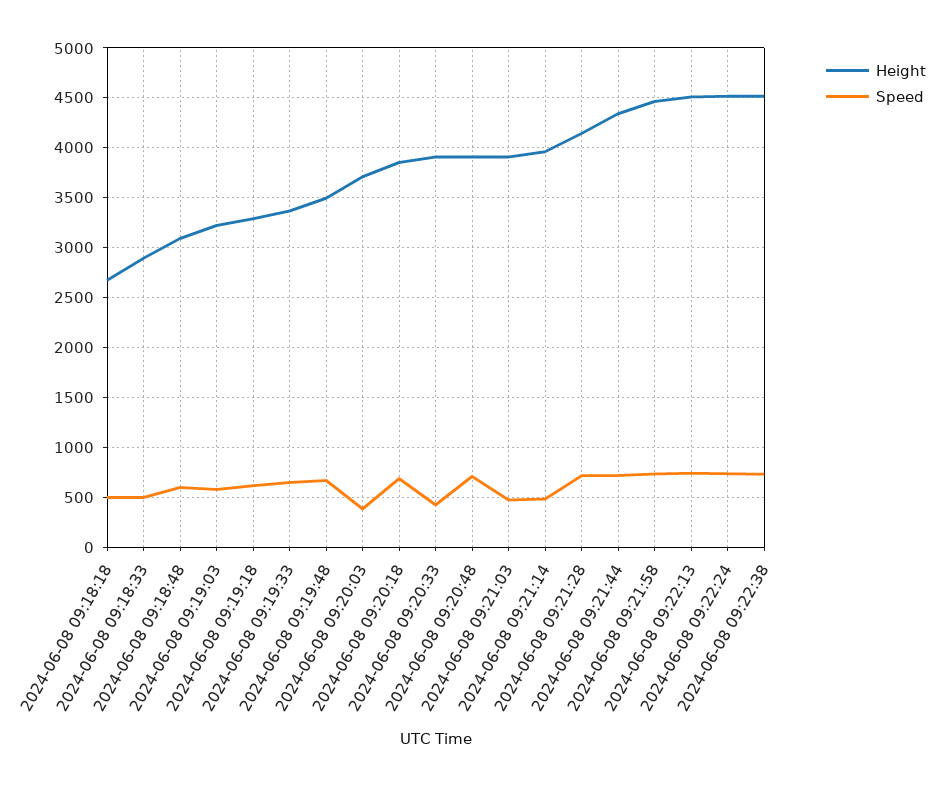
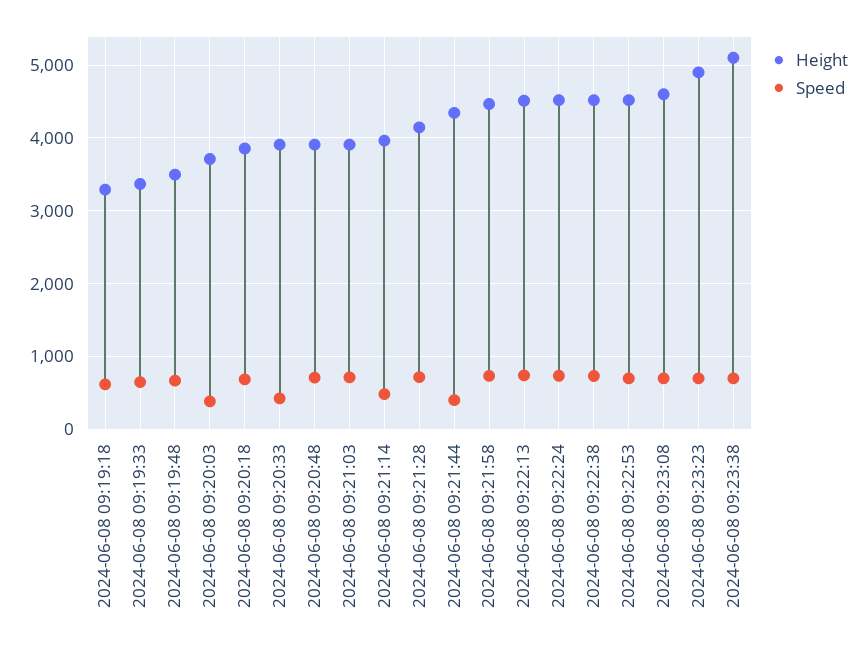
Height, 2024-06-08 09:18:18: 2700 -> none
Speed, 2024-06-08 09:18:18: 500 -> none
Height, 2024-06-08 09:18:33: 2900 -> none
Speed, 2024-06-08 09:18:33: 500 -> none
Height, 2024-06-08 09:18:48: 3100 -> none
Speed, 2024-06-08 09:18:48: 600 -> none
Height, 2024-06-08 09:19:03: 3200 -> none
Speed, 2024-06-08 09:19:03: 600 -> none
Speed, 2024-06-08 09:21:03: 500 -> 700
Speed, 2024-06-08 09:21:44: 700 -> 400
Height, 2024-06-08 09:22:53: none -> 4500
Speed, 2024-06-08 09:22:53: none -> 700
Height, 2024-06-08 09:23:08: none -> 4600
Speed, 2024-06-08 09:23:08: none -> 700
Height, 2024-06-08 09:23:23: none -> 4900
Speed, 2024-06-08 09:23:23: none -> 700
Height, 2024-06-08 09:23:38: none -> 5100
Speed, 2024-06-08 09:23:38: none -> 700

